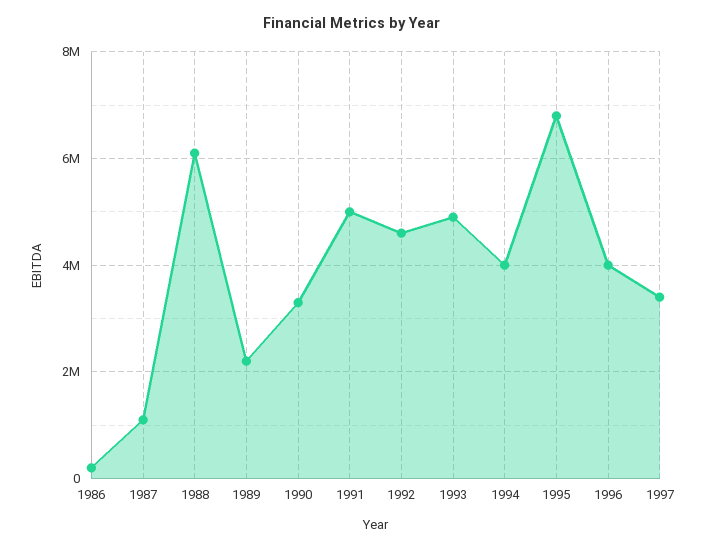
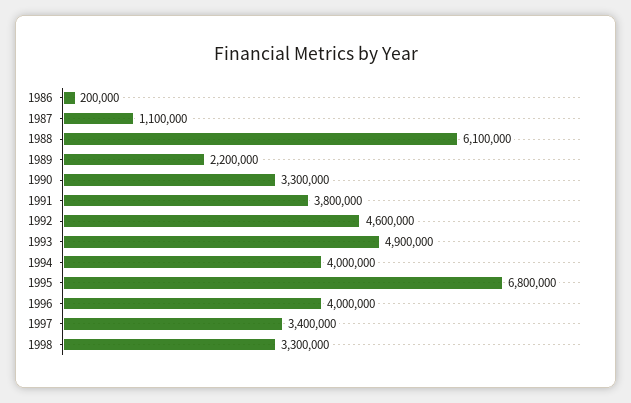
1991: 5000000 -> 3800000
1998: none -> 3300000

